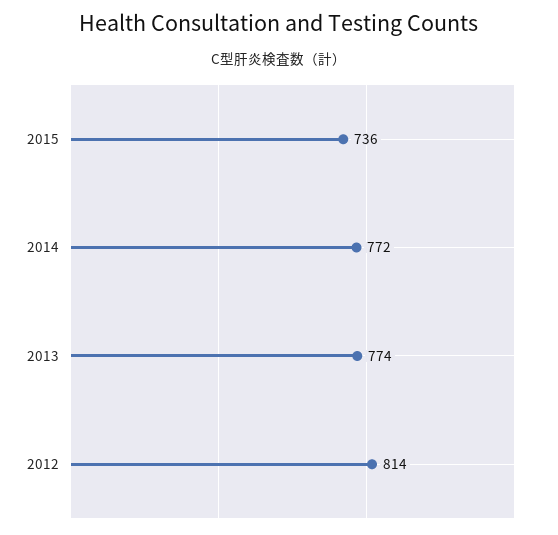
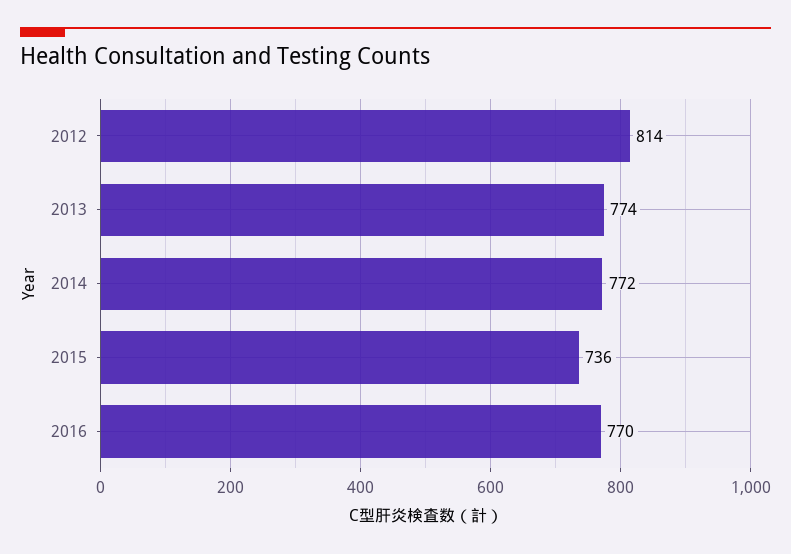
2016: none -> 770

